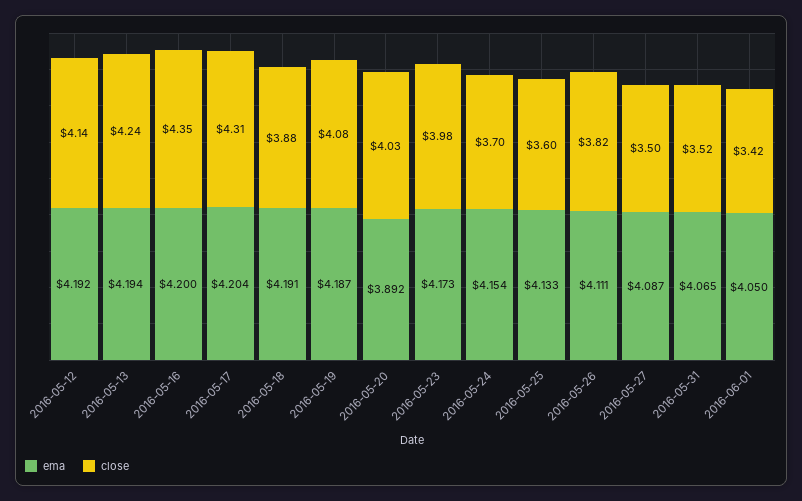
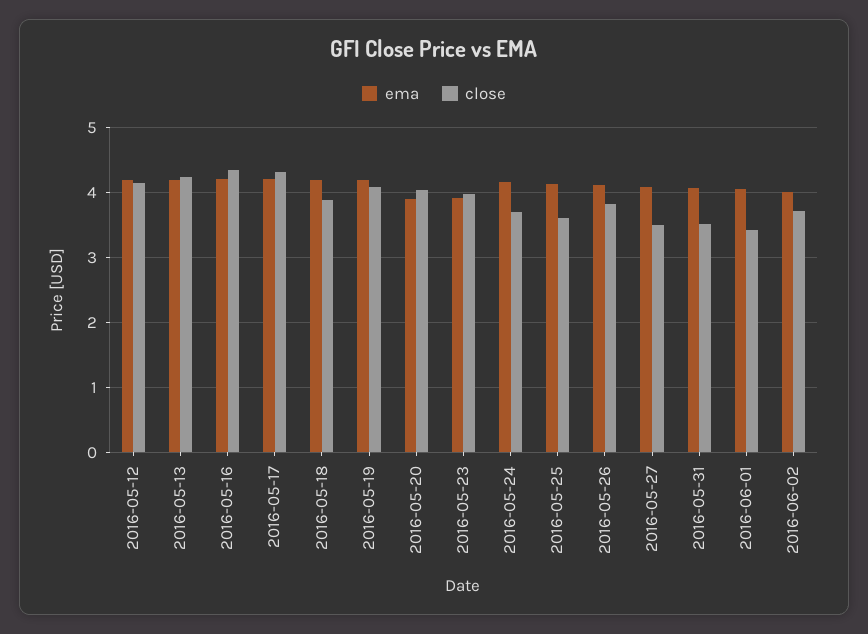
ema, 2016-05-23: 4.173 -> 3.9
ema, 2016-06-02: none -> 4
close, 2016-06-02: none -> 3.7

